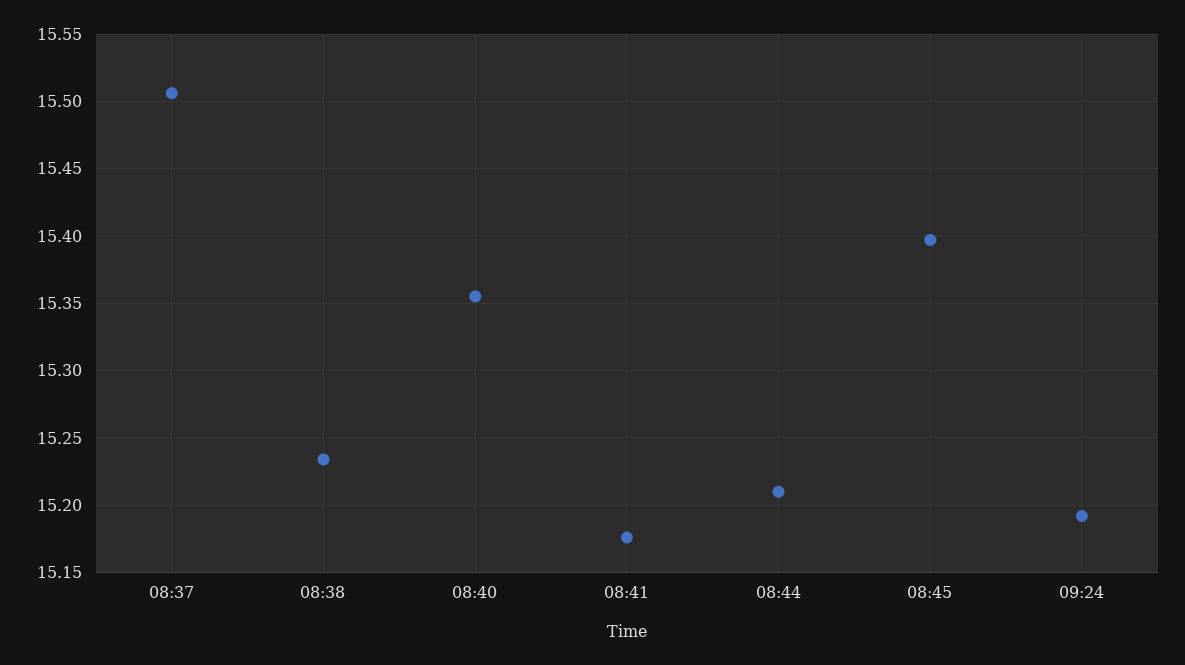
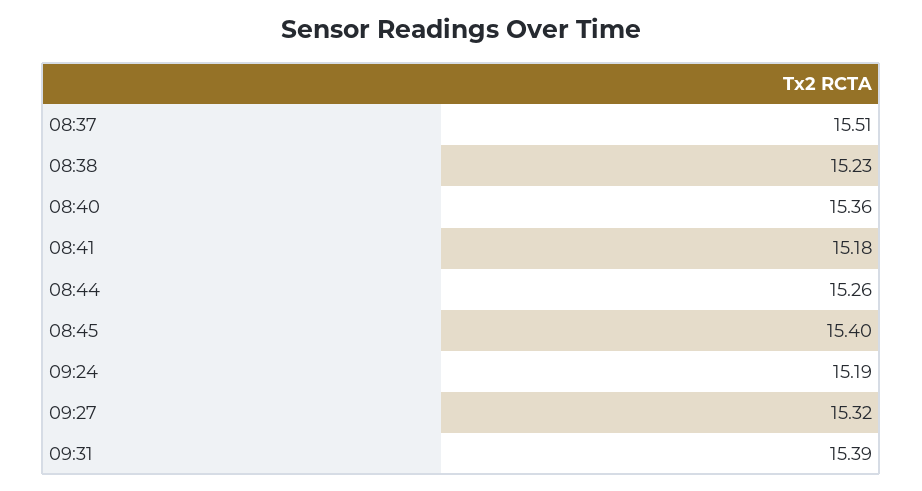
08:44: 15.21 -> 15.26
09:27: none -> 15.32
09:31: none -> 15.39

